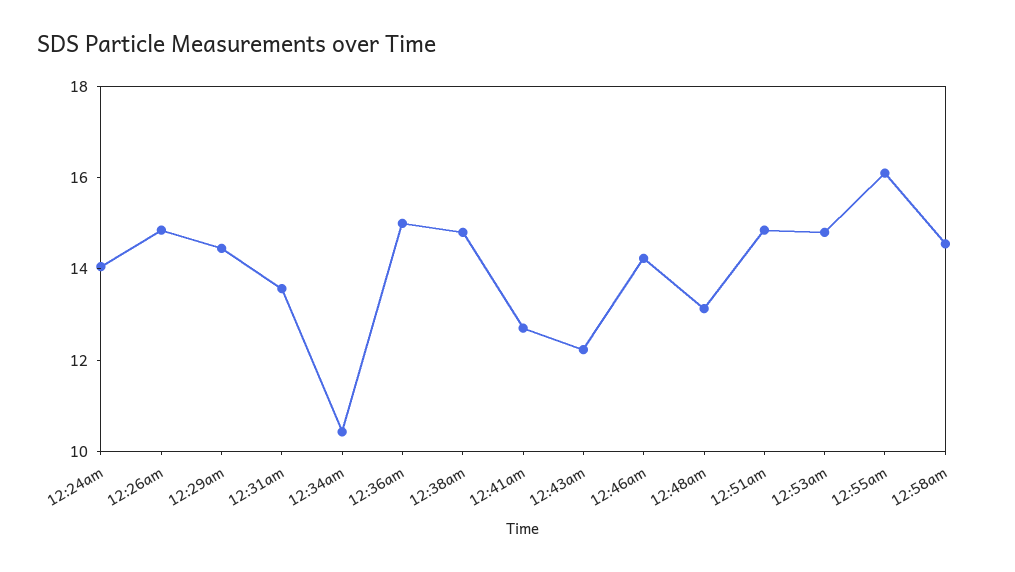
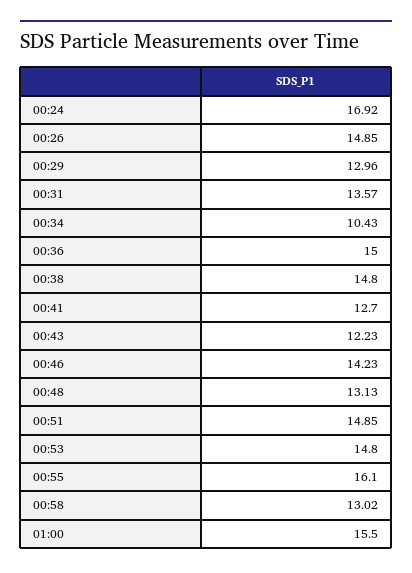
12:24am: 14 -> 16.92
12:29am: 14.5 -> 12.96
12:58am: 14.5 -> 13.02
01:00: none -> 15.5

